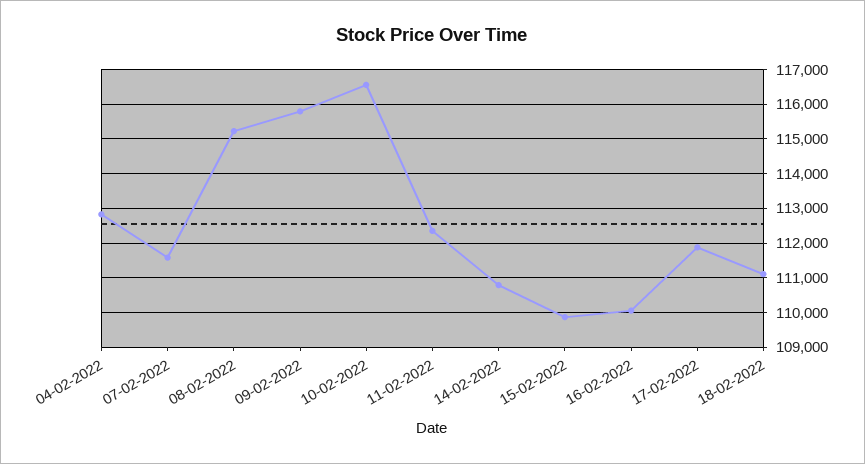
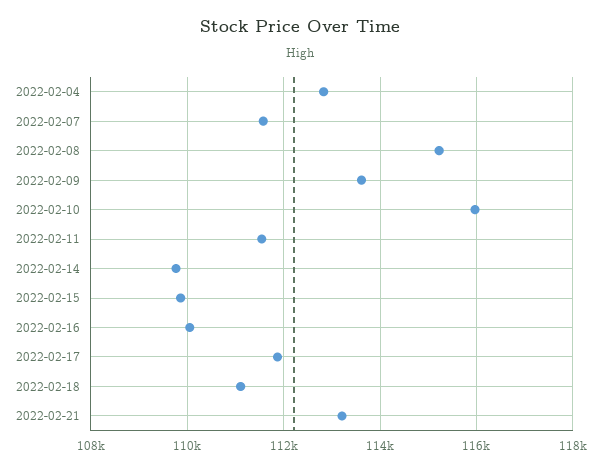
09-02-2022: 115800 -> 113600
10-02-2022: 116600 -> 116000
11-02-2022: 112400 -> 111600
14-02-2022: 110800 -> 109800
2022-02-21: none -> 113200

